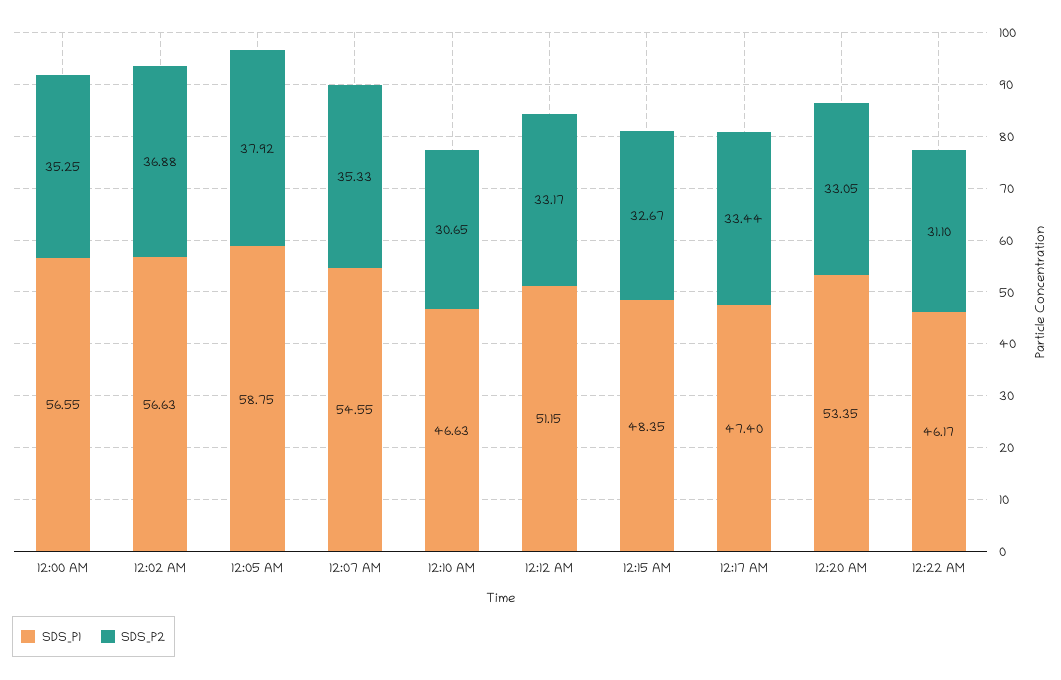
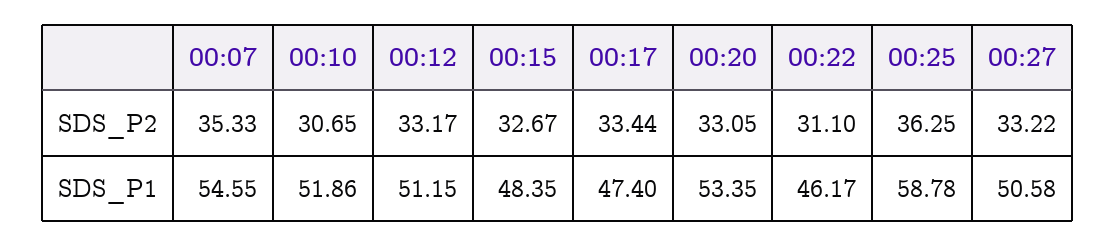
SDS_P1, 12:00 AM: 56.55 -> none
SDS_P2, 12:00 AM: 35.25 -> none
SDS_P1, 12:02 AM: 56.63 -> none
SDS_P2, 12:02 AM: 36.88 -> none
SDS_P1, 12:05 AM: 58.75 -> none
SDS_P2, 12:05 AM: 37.92 -> none
SDS_P1, 12:10 AM: 46.63 -> 51.86
SDS_P2, 00:25: none -> 36.25
SDS_P2, 00:27: none -> 33.22
SDS_P1, 00:25: none -> 58.78
SDS_P1, 00:27: none -> 50.58

